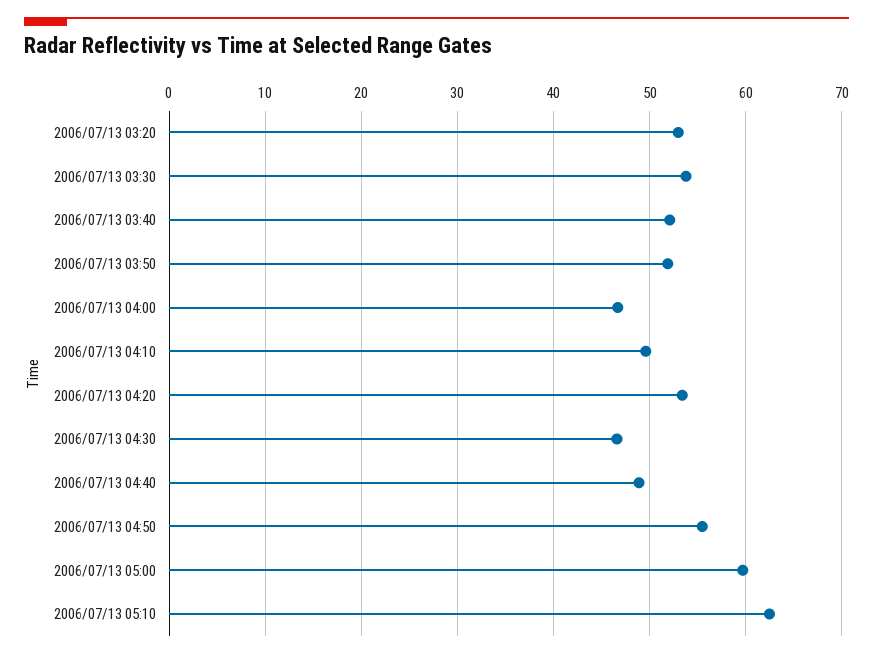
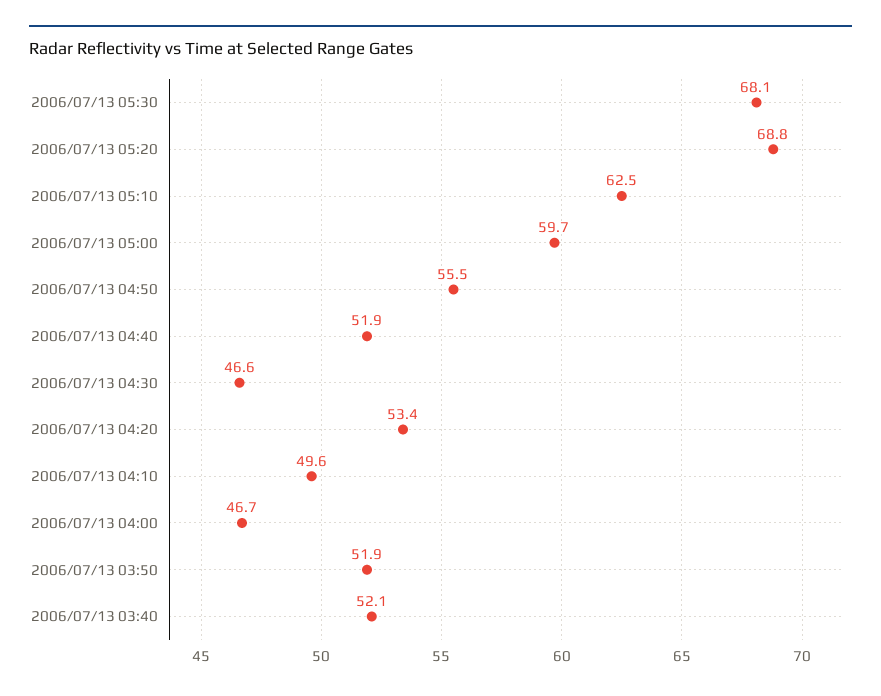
2006/07/13 03:20: 53 -> none
2006/07/13 03:30: 54 -> none
2006/07/13 04:40: 49 -> 51.9
2006/07/13 05:30: none -> 68.1
2006/07/13 05:20: none -> 68.8

